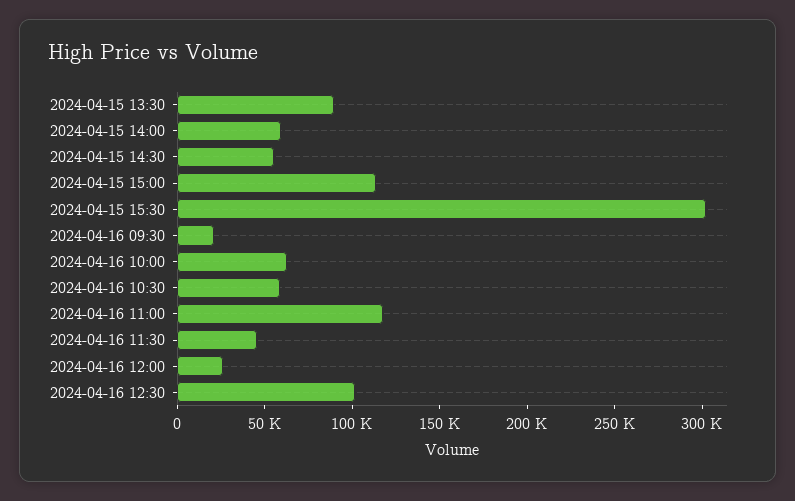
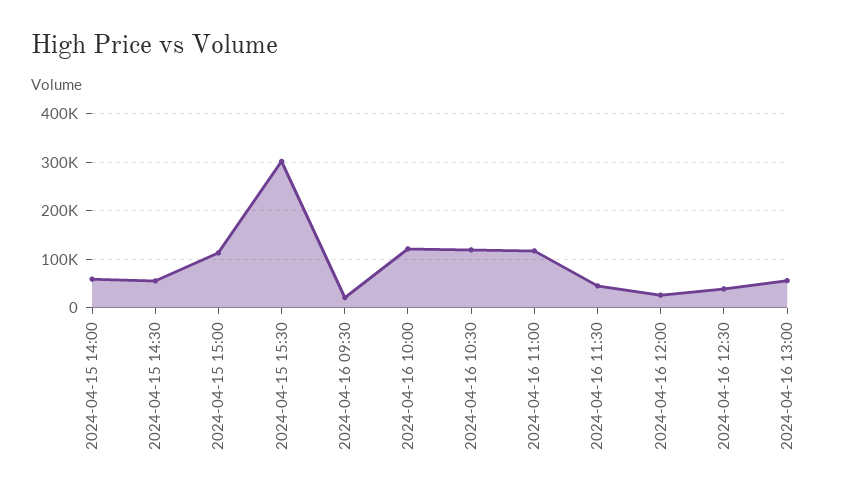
2024-04-15 13:30: 90000 -> none
2024-04-16 10:00: 60000 -> 120000
2024-04-16 10:30: 60000 -> 120000
2024-04-16 12:30: 100000 -> 40000
2024-04-16 13:00: none -> 60000

